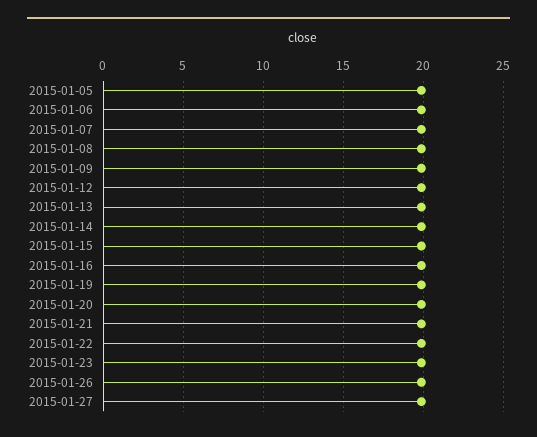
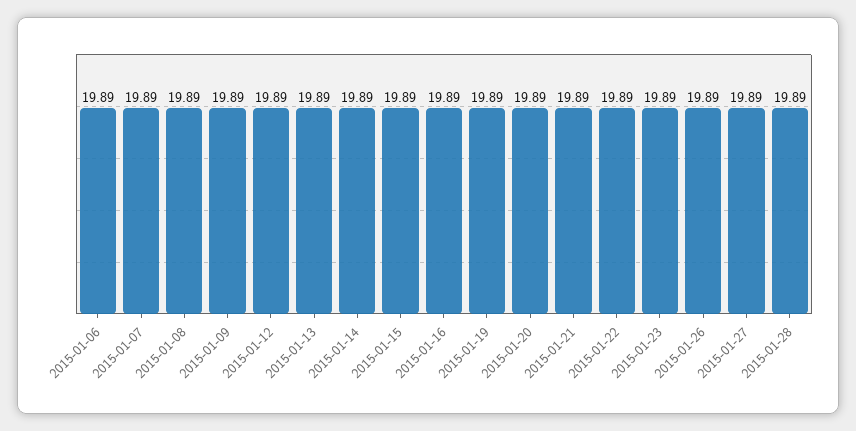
2015-01-05: 20 -> none
2015-01-28: none -> 19.89

